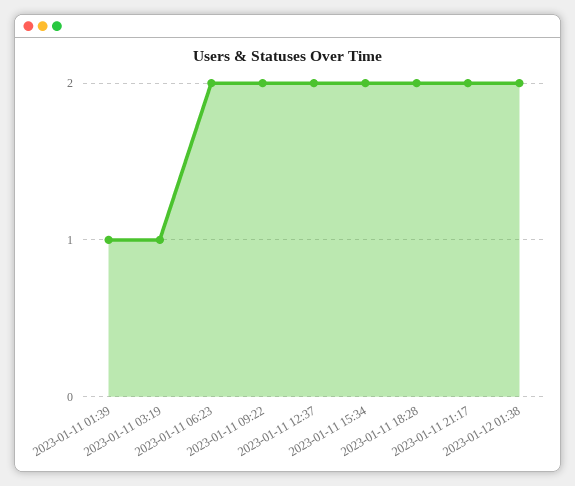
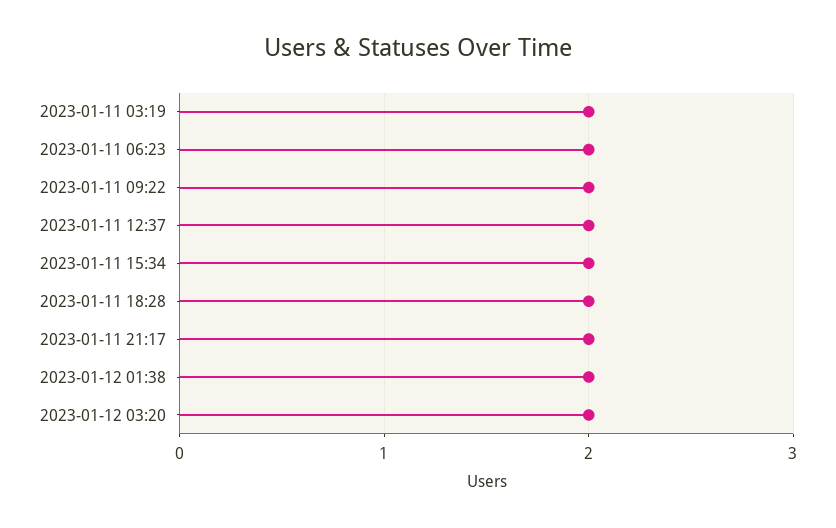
2023-01-11 01:39: 1 -> none
2023-01-11 03:19: 1 -> 2
2023-01-12 03:20: none -> 2

